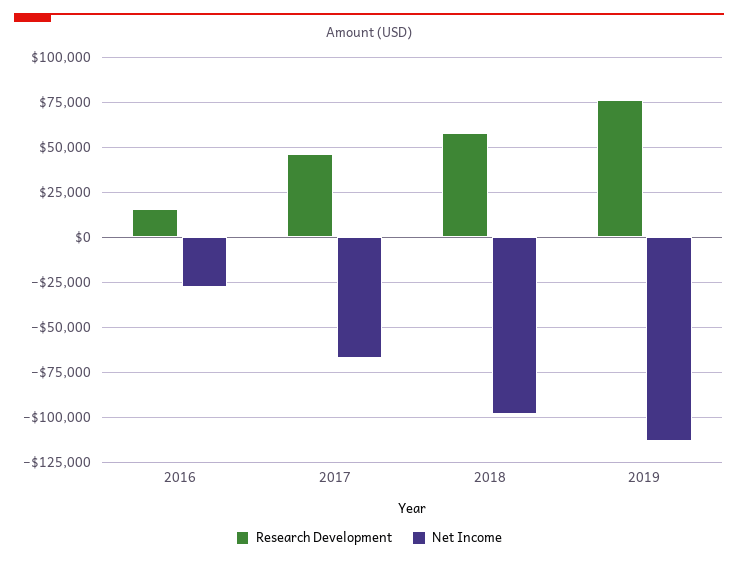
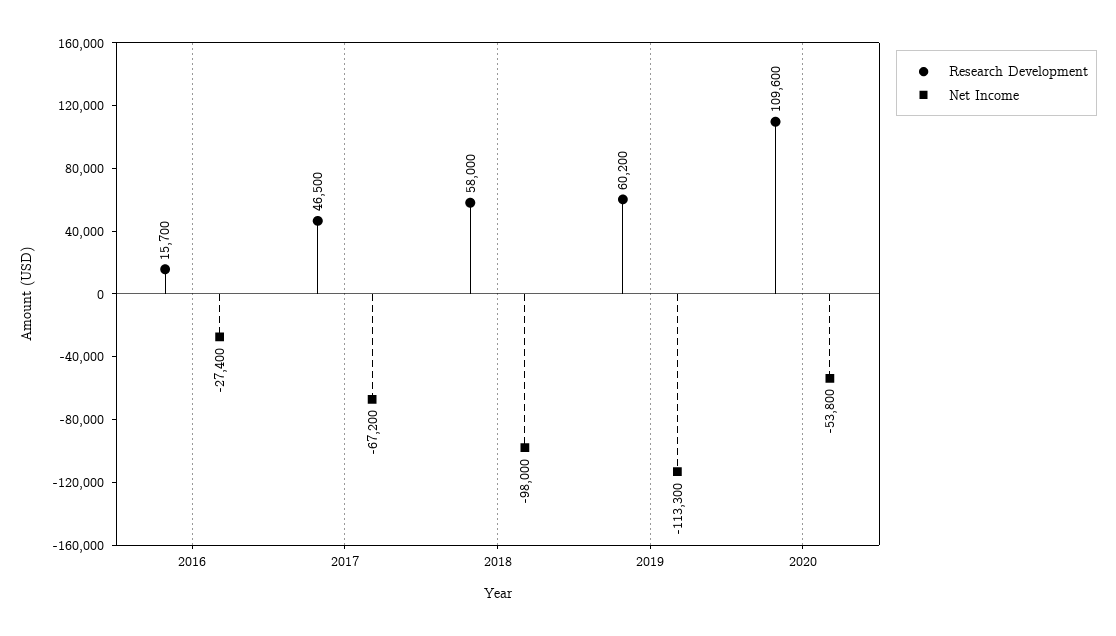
Research Development, 2019: 75000 -> 60200
Research Development, 2020: none -> 109600
Net Income, 2020: none -> -53800

